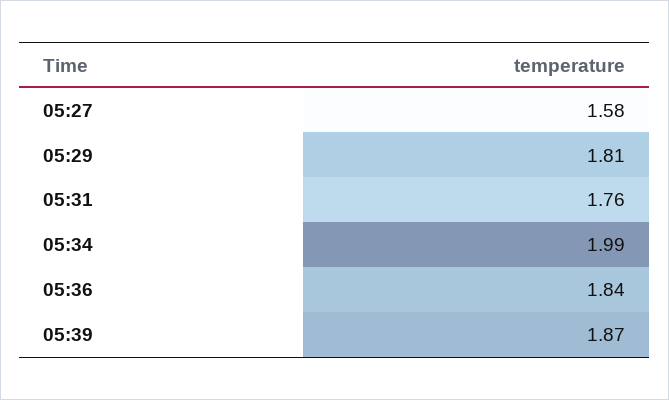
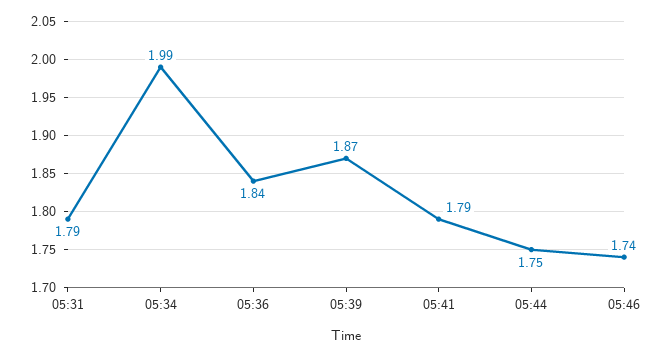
05:27: 1.58 -> none
05:29: 1.81 -> none
05:31: 1.76 -> 1.79
05:41: none -> 1.79
05:44: none -> 1.75
05:46: none -> 1.74

